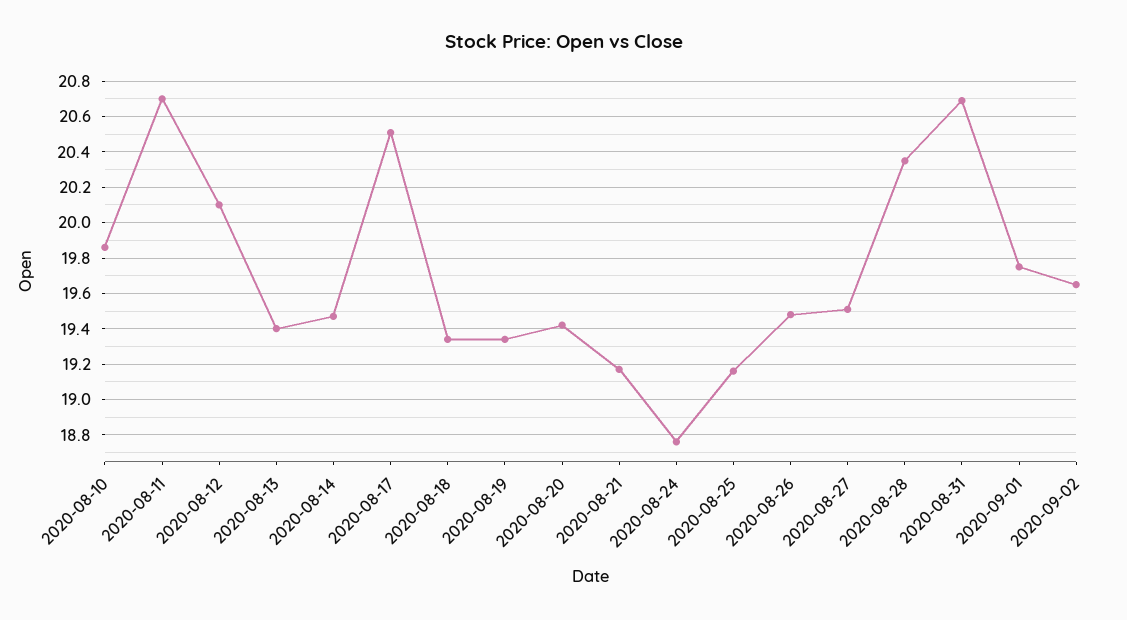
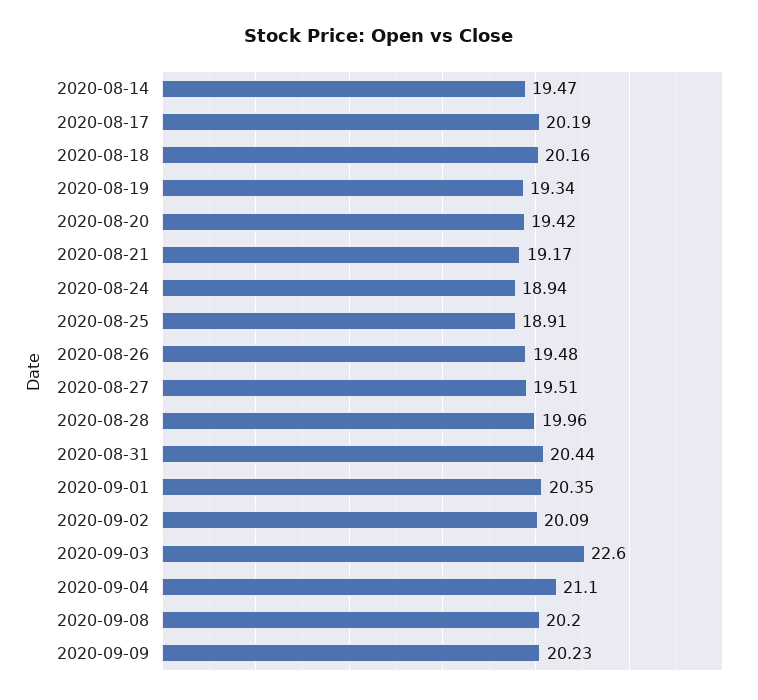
2020-08-10: 19.85 -> none
2020-08-11: 20.7 -> none
2020-08-12: 20.1 -> none
2020-08-13: 19.4 -> none
2020-08-17: 20.5 -> 20.19
2020-08-18: 19.35 -> 20.16
2020-08-24: 18.75 -> 18.94
2020-08-25: 19.15 -> 18.91
2020-08-28: 20.35 -> 19.96
2020-08-31: 20.7 -> 20.44
2020-09-01: 19.75 -> 20.35
2020-09-02: 19.65 -> 20.09
2020-09-03: none -> 22.6
2020-09-04: none -> 21.1
2020-09-08: none -> 20.2
2020-09-09: none -> 20.23

